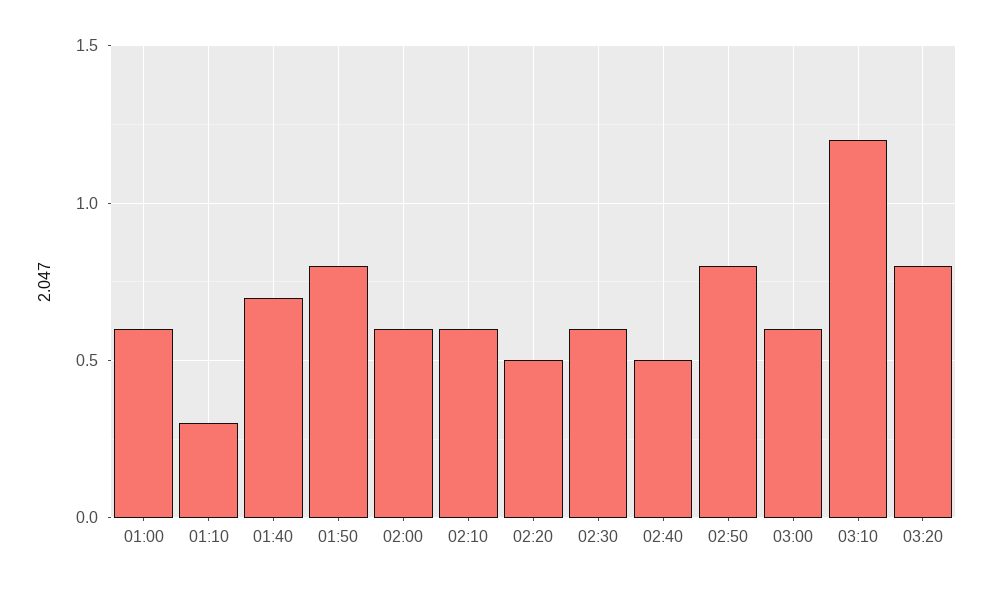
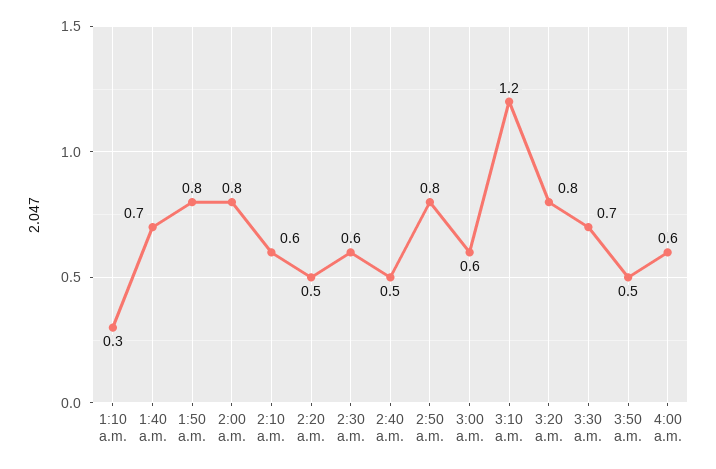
01:00: 0.6 -> none
02:00: 0.6 -> 0.8
3:30 a.m.: none -> 0.7
3:50 a.m.: none -> 0.5
4:00 a.m.: none -> 0.6

